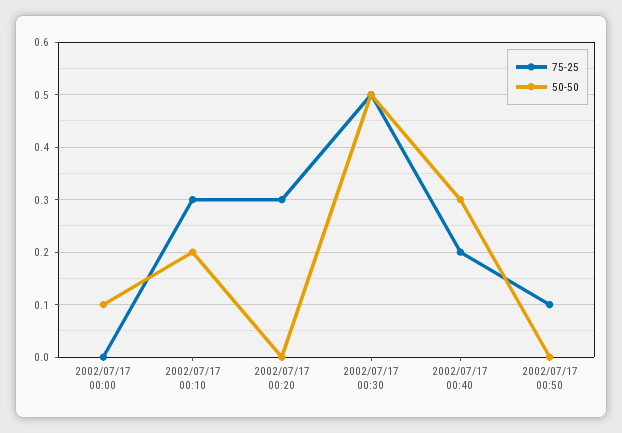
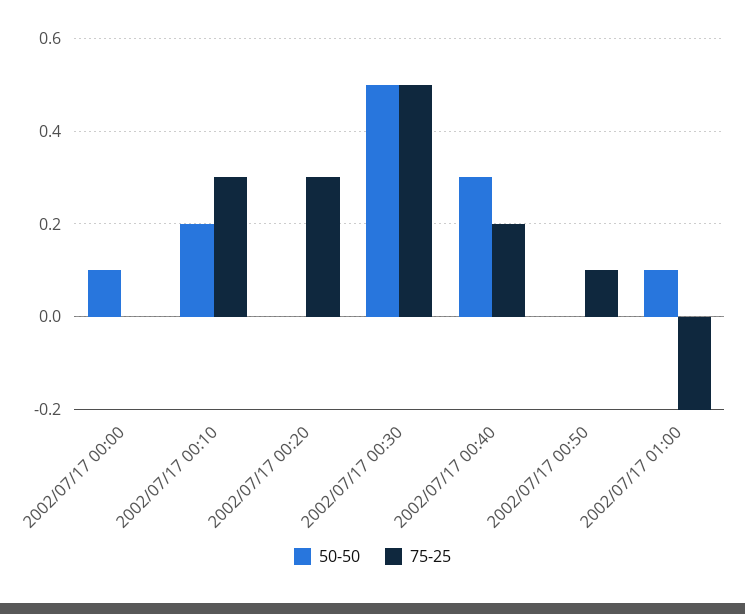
50-50, 2002/07/17 01:00: none -> 0.1
75-25, 2002/07/17 01:00: none -> -0.2

